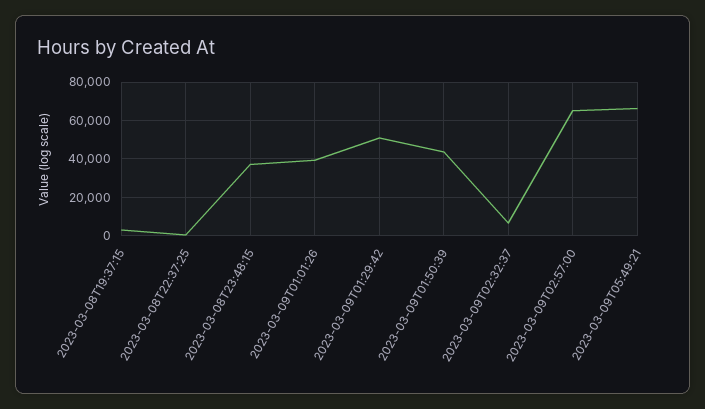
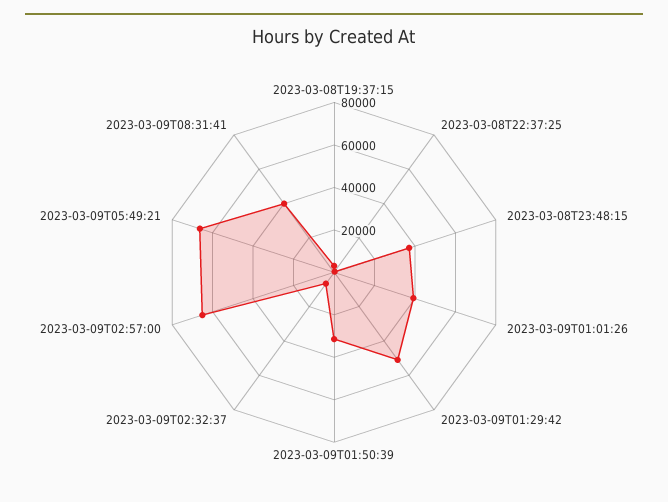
2023-03-09T01:50:39: 45000 -> 30000
2023-03-09T08:31:41: none -> 40000

